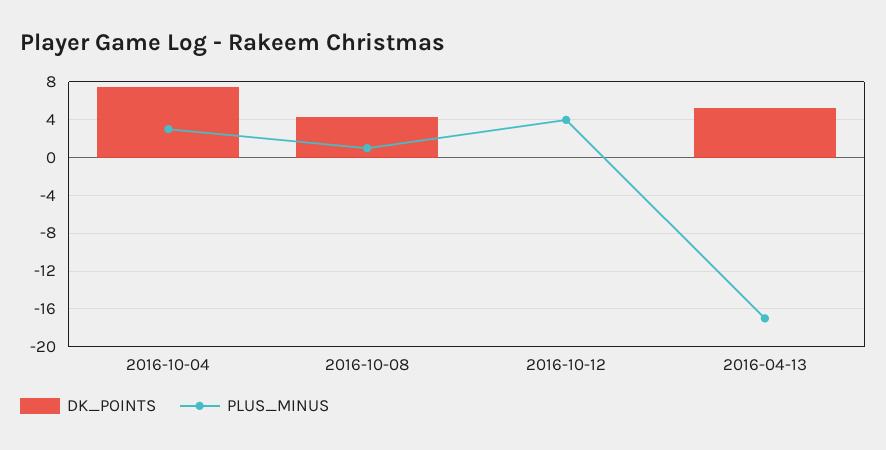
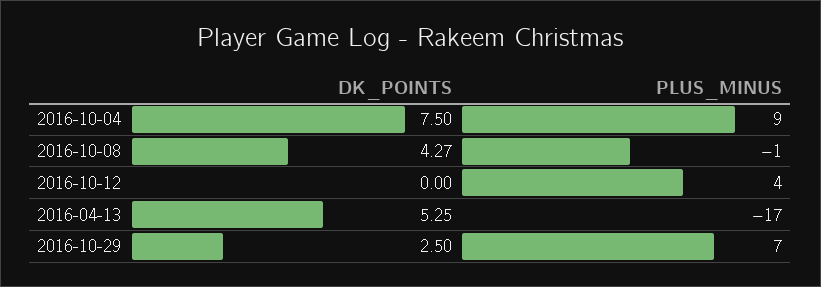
PLUS_MINUS, 2016-10-04: 3 -> 9
PLUS_MINUS, 2016-10-08: 1 -> -1
DK_POINTS, 2016-10-29: none -> 2.5
PLUS_MINUS, 2016-10-29: none -> 7

